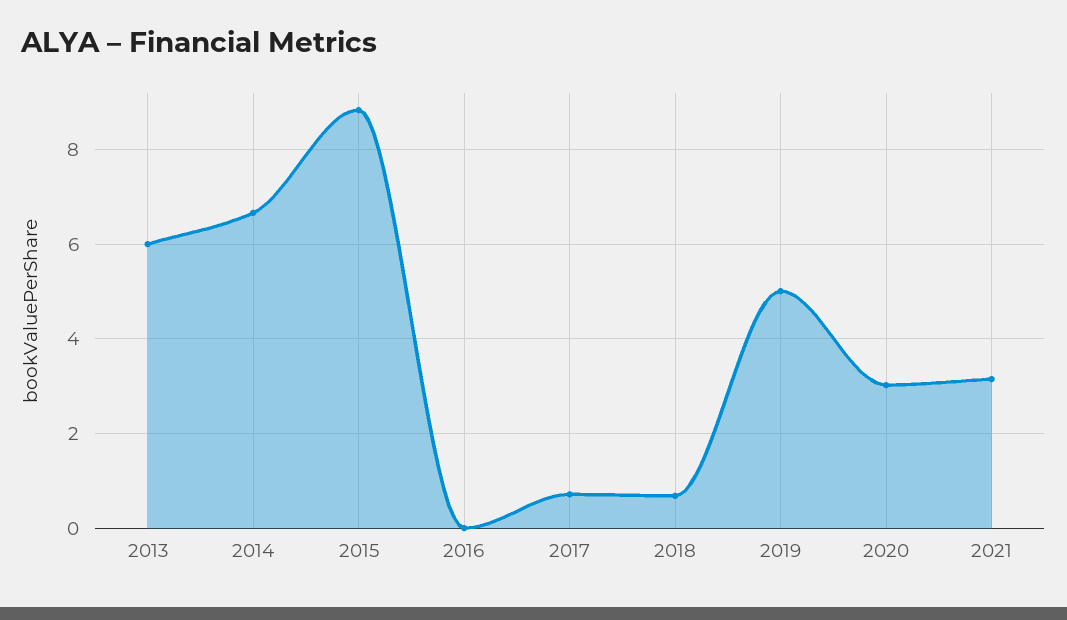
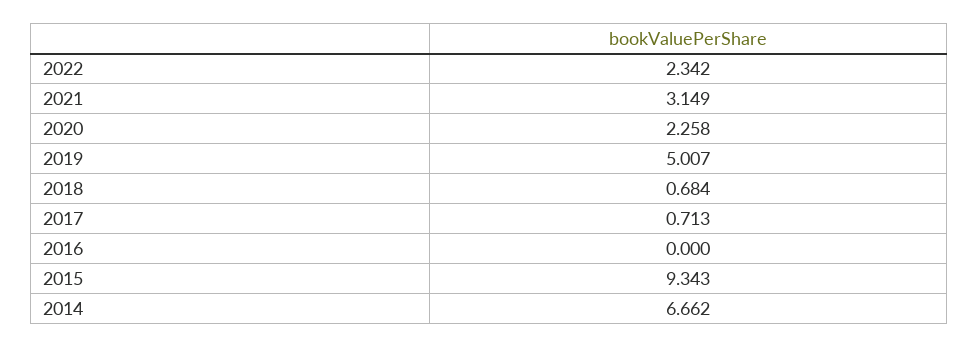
2013: 6 -> none
2015: 8.8 -> 9.343
2020: 3 -> 2.258
2022: none -> 2.342

